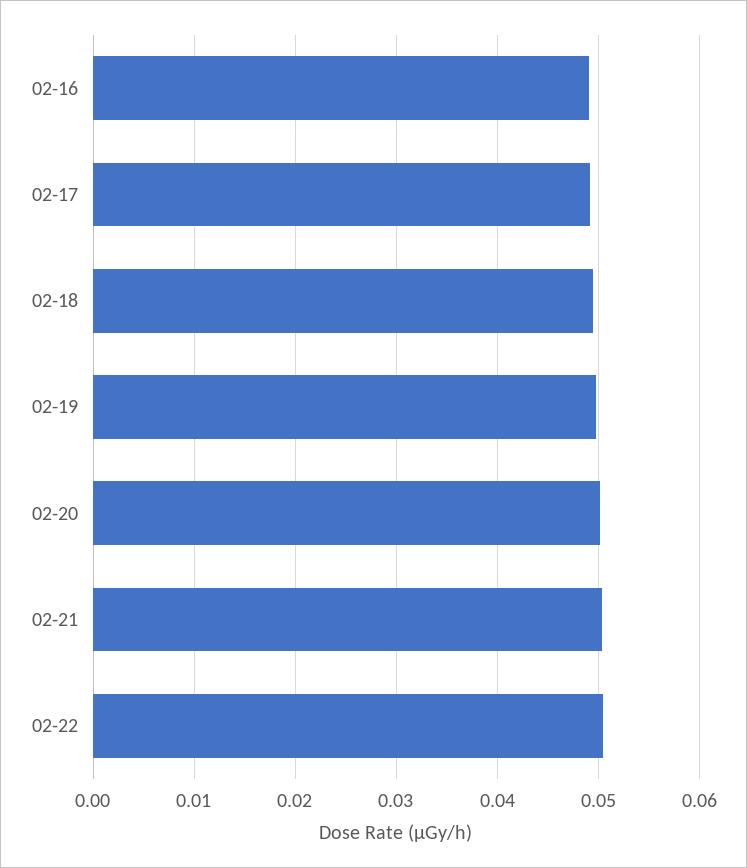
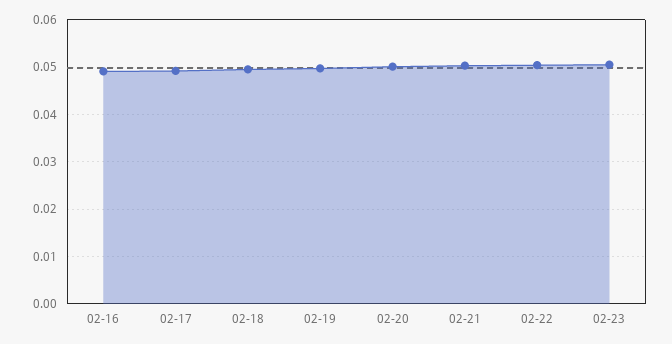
02-23: none -> 0.05

